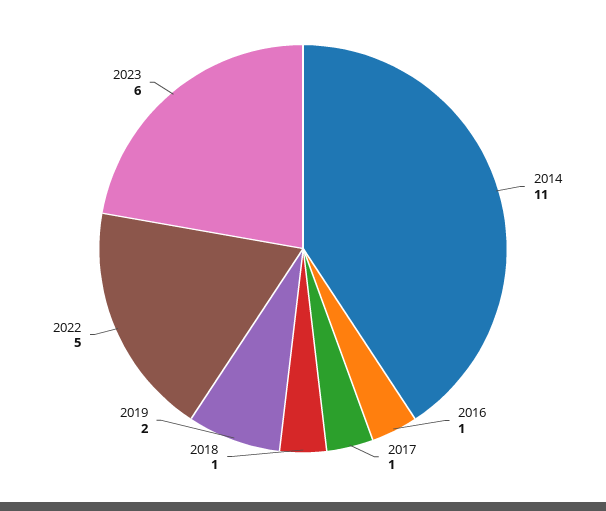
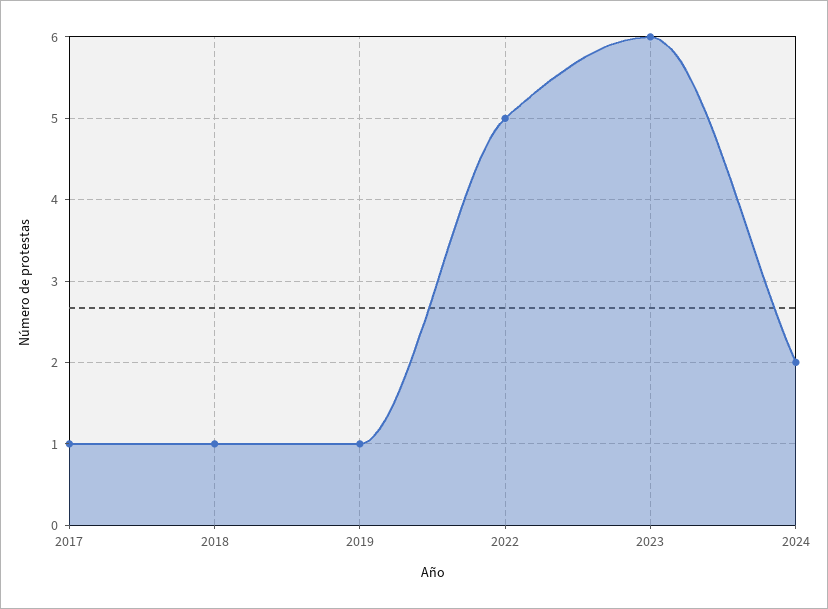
2014: 11 -> none
2016: 1 -> none
2019: 2 -> 1
2024: none -> 2

